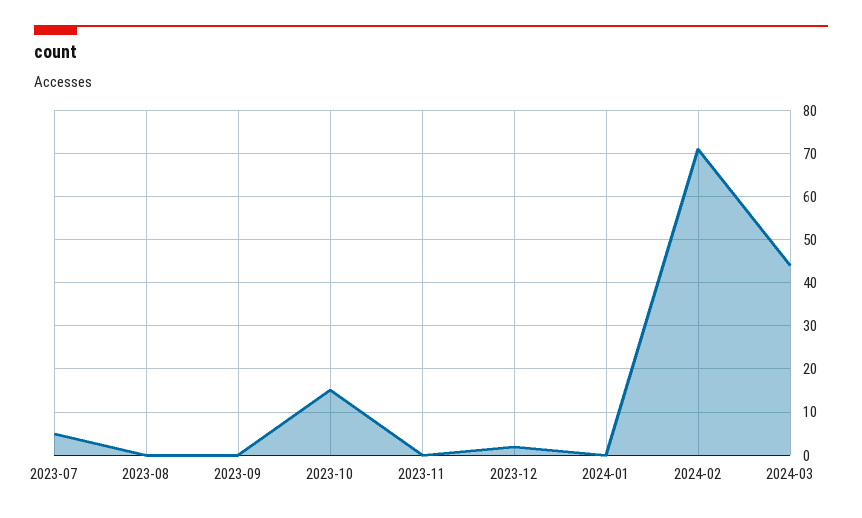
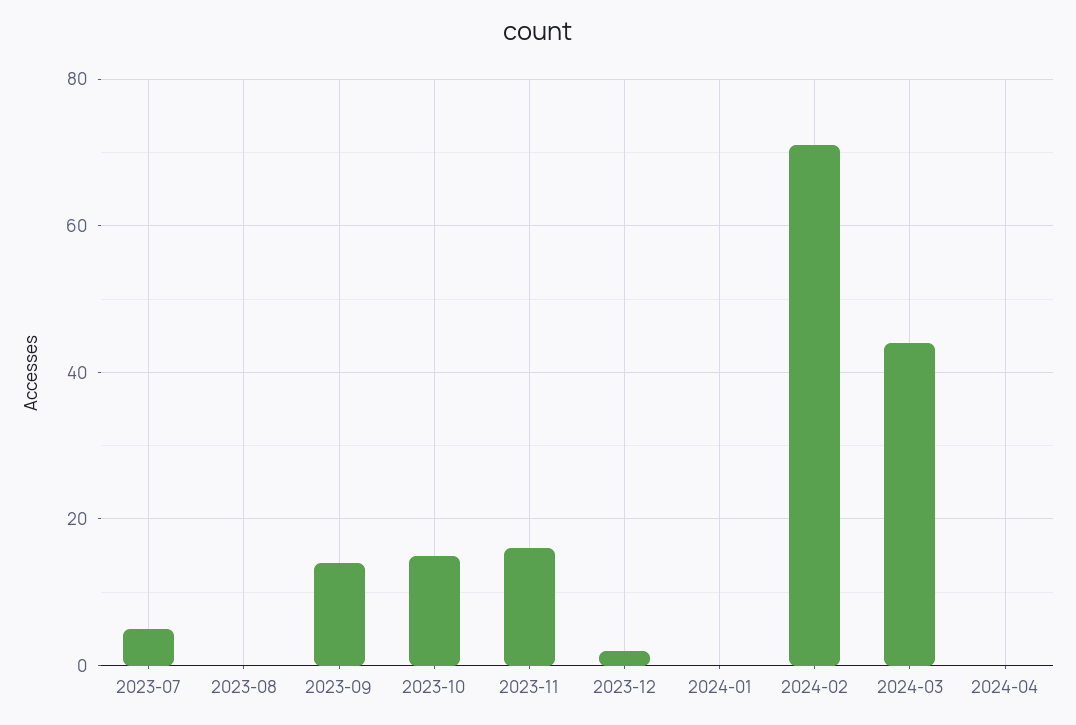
2023-09: 0 -> 15
2023-11: 0 -> 15
2024-04: none -> 0

